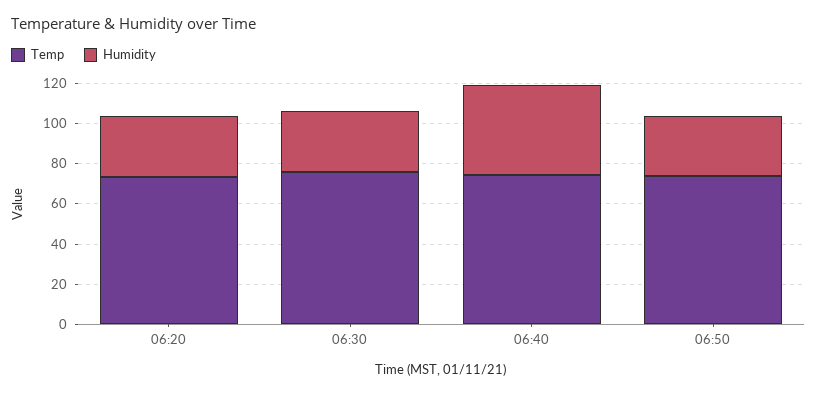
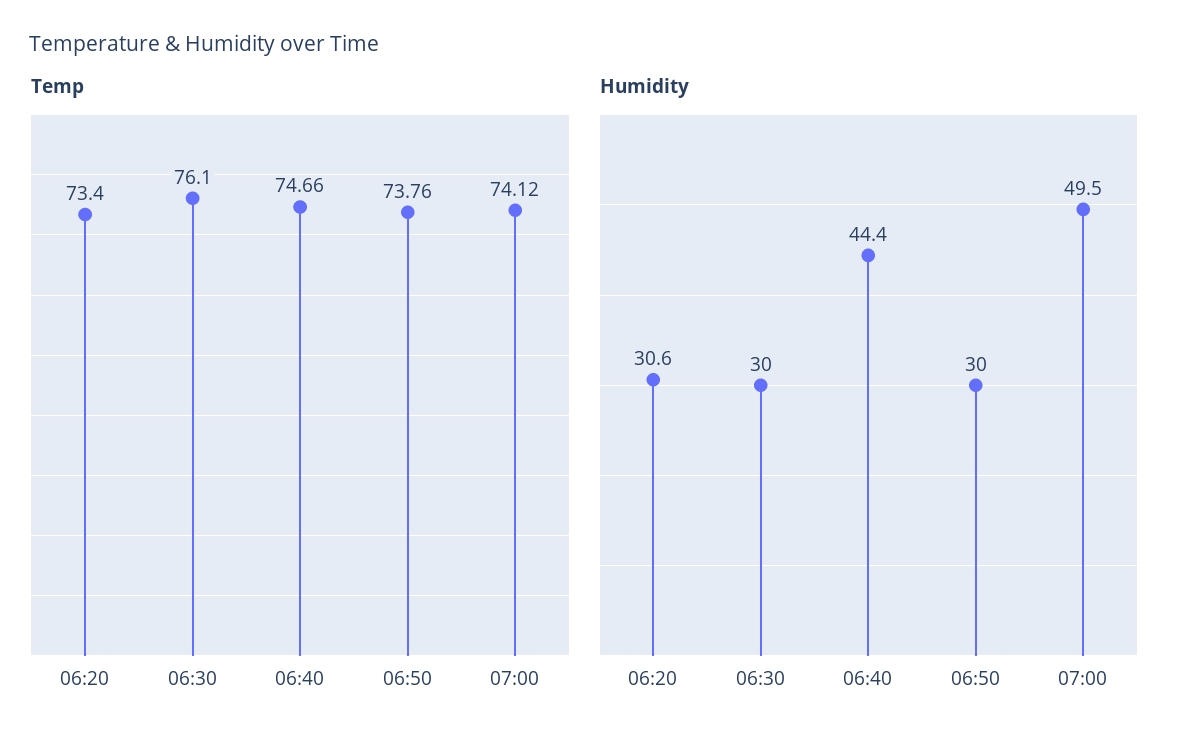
Temp, 07:00: none -> 74.12
Humidity, 07:00: none -> 49.5

